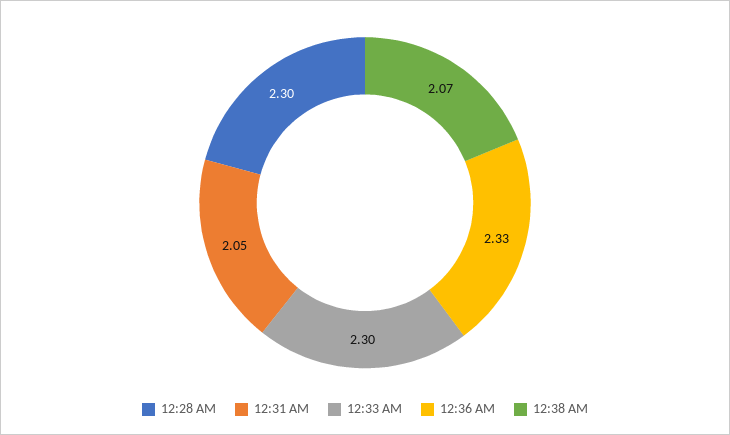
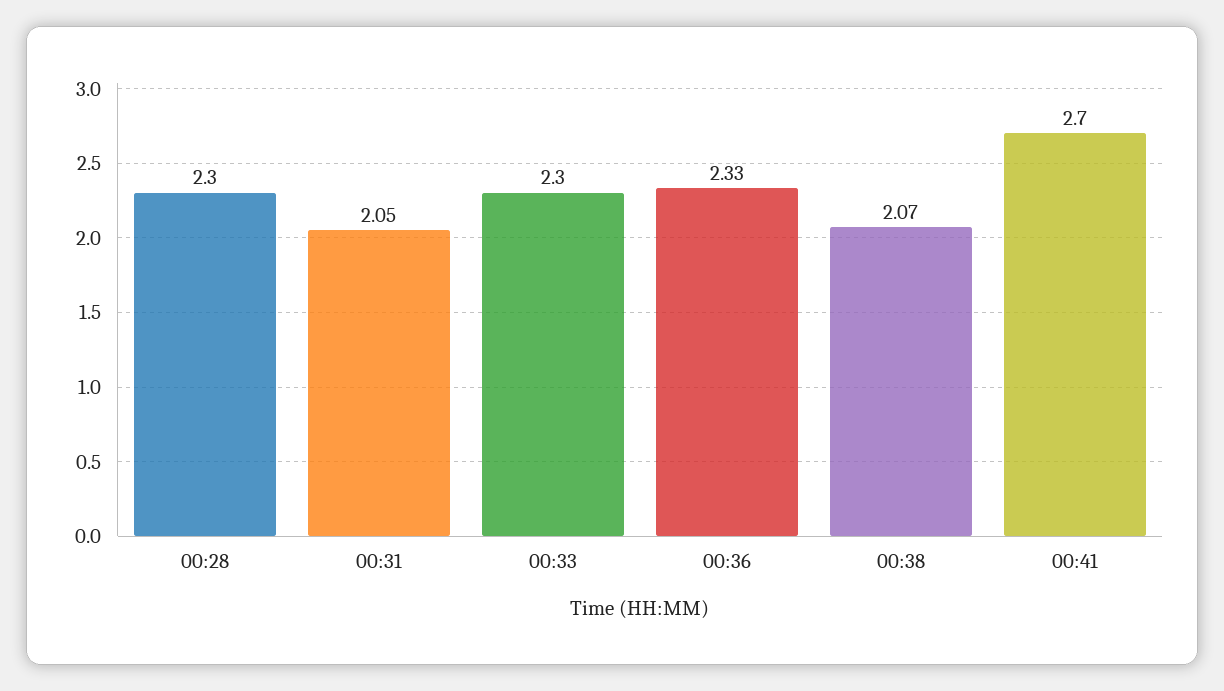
00:41: none -> 2.7

